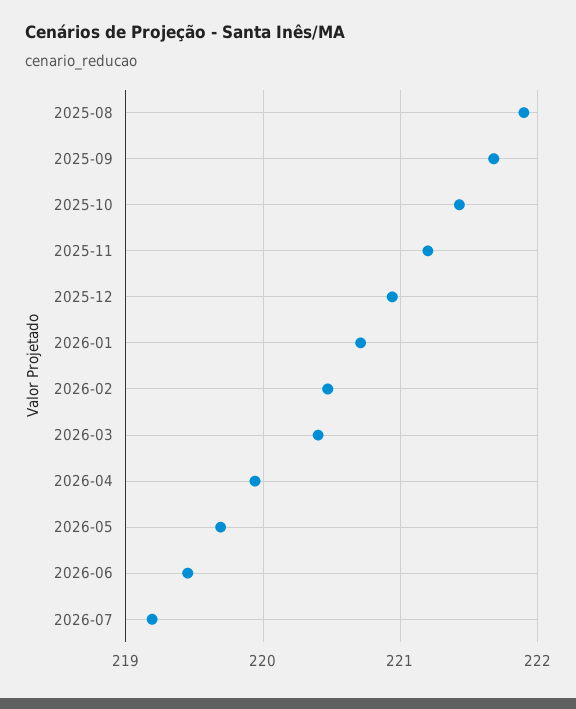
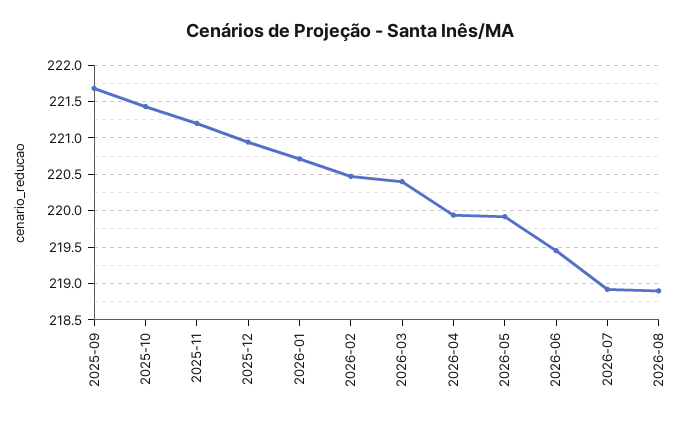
2025-08: 221.9 -> none
2026-05: 219.7 -> 219.9
2026-07: 219.2 -> 218.9
2026-08: none -> 218.9

